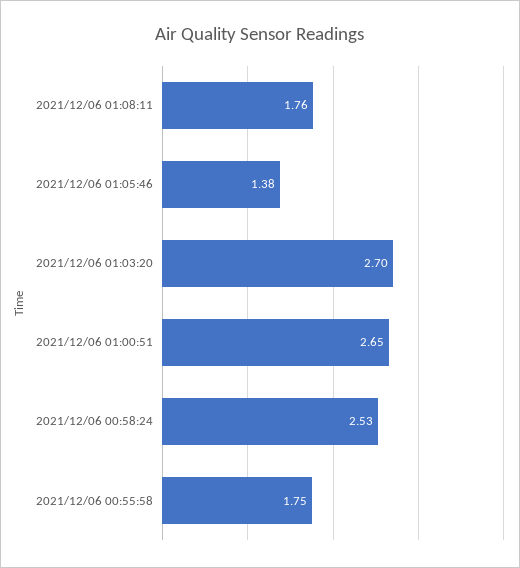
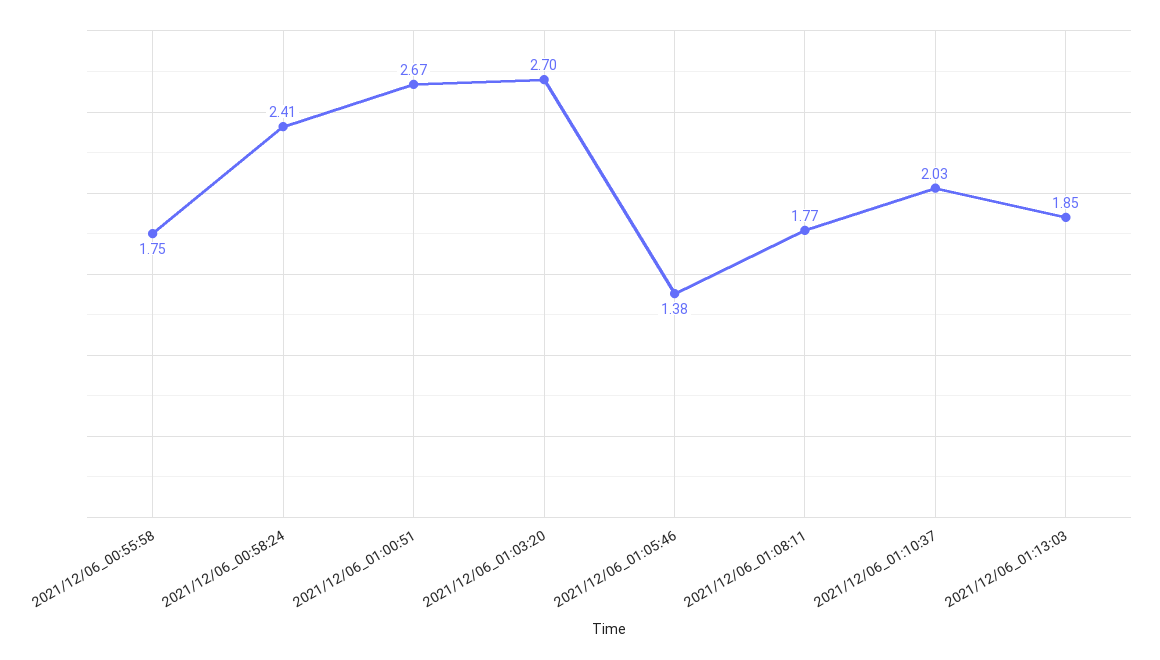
2021/12/06 01:08:11: 1.76 -> 1.77
2021/12/06 01:00:51: 2.65 -> 2.67
2021/12/06 00:58:24: 2.53 -> 2.41
2021/12/06_01:10:37: none -> 2.03
2021/12/06_01:13:03: none -> 1.85

